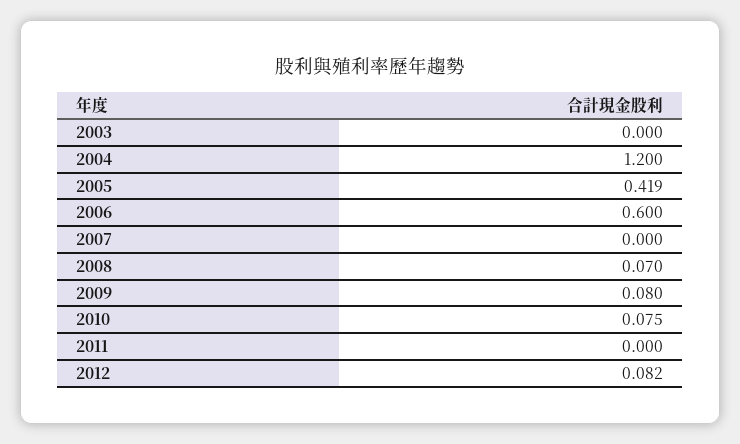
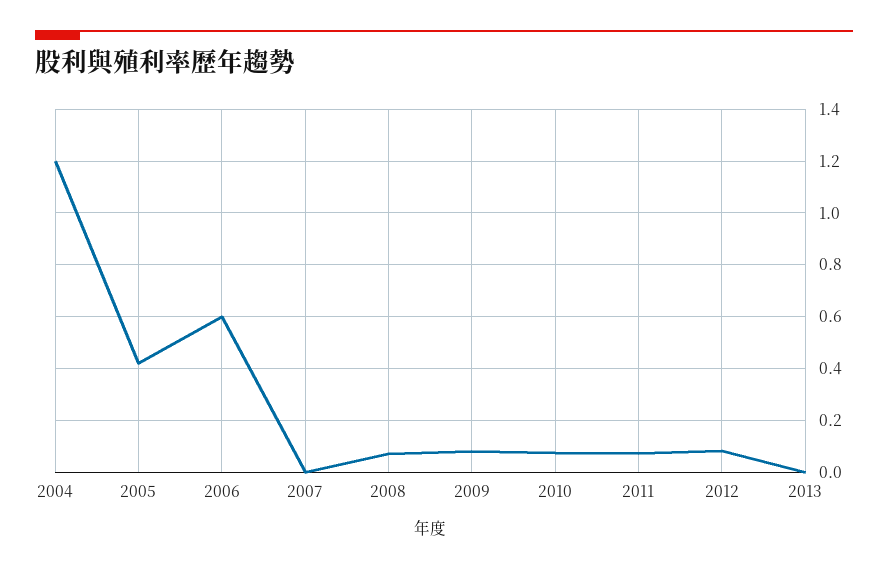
2003: 0 -> none
2011: 0 -> 0.075
2013: none -> 0

